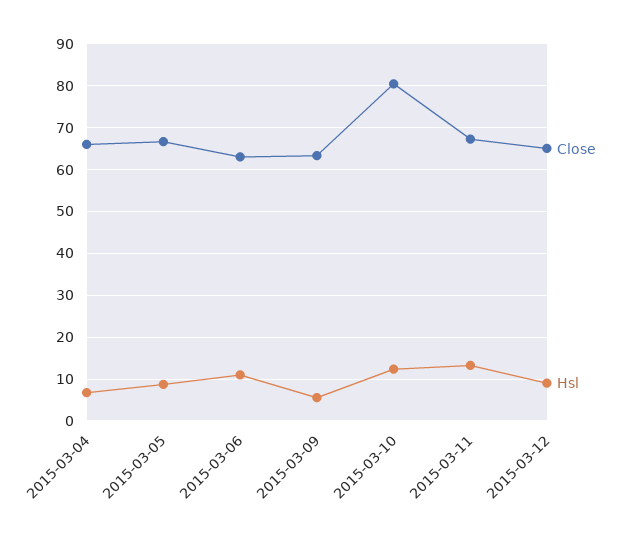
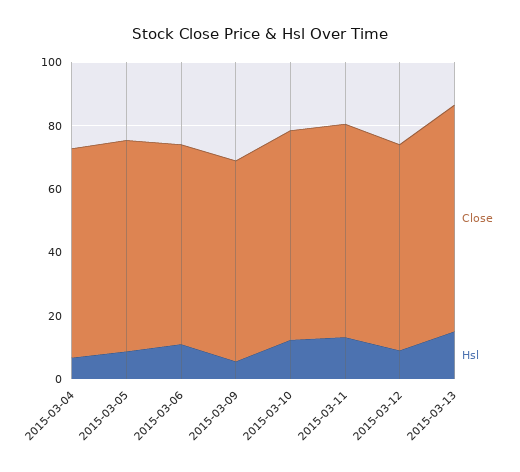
Close, 2015-03-10: 80 -> 65
Close, 2015-03-13: none -> 70
Hsl, 2015-03-13: none -> 15

